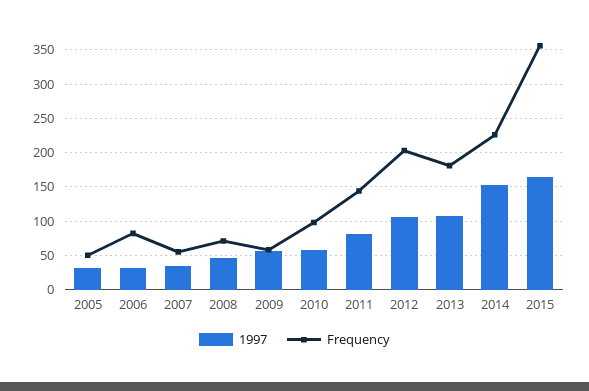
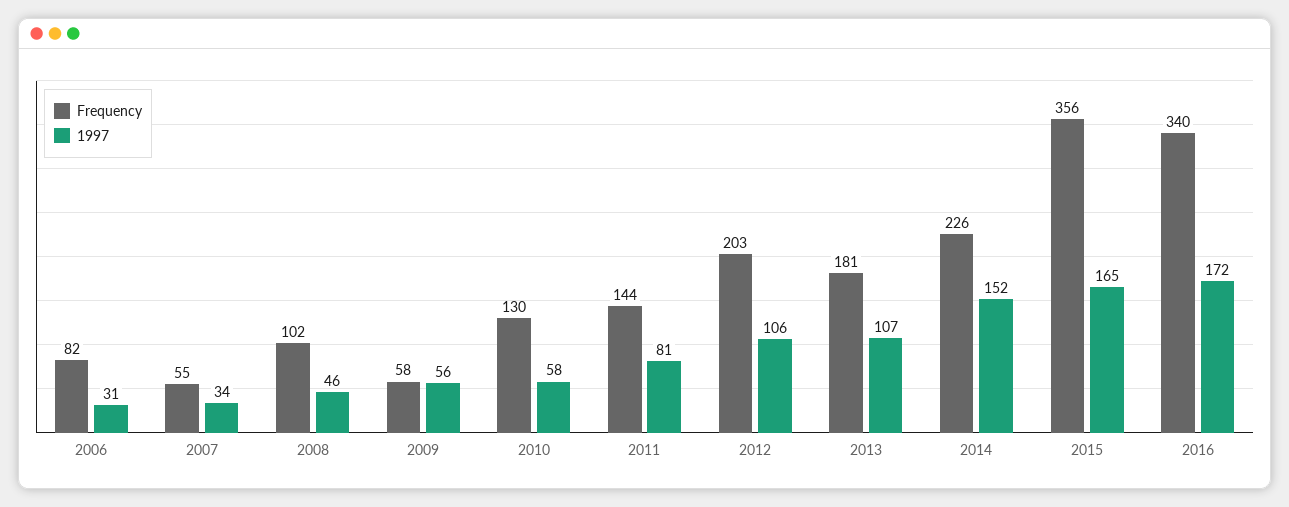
1997, 2005: 30 -> none
Frequency, 2005: 50 -> none
Frequency, 2008: 70 -> 102
Frequency, 2010: 100 -> 130
Frequency, 2016: none -> 340
1997, 2016: none -> 172

